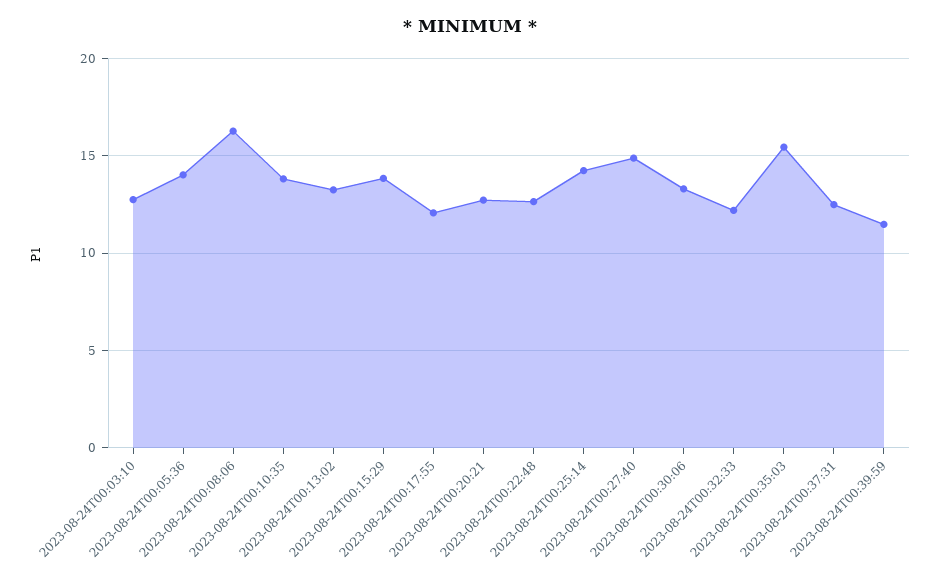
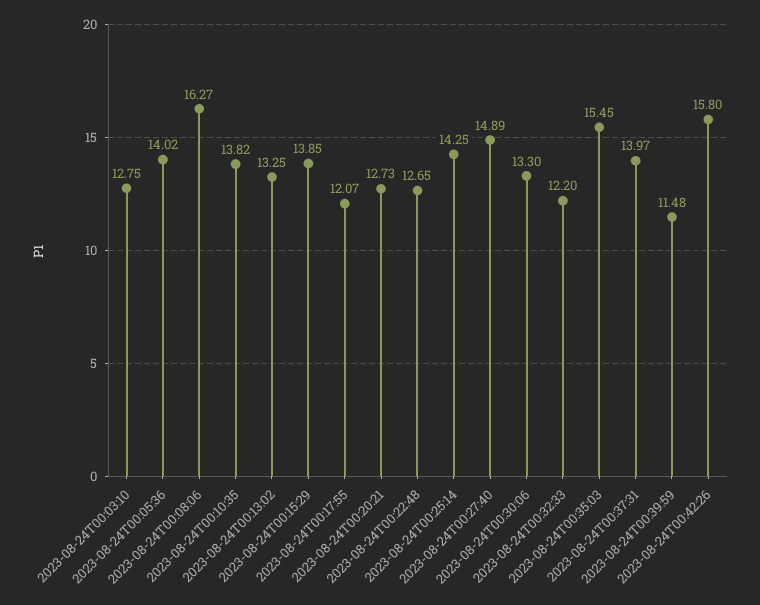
2023-08-24T00:37:31: 12.5 -> 13.97
2023-08-24T00:42:26: none -> 15.8

